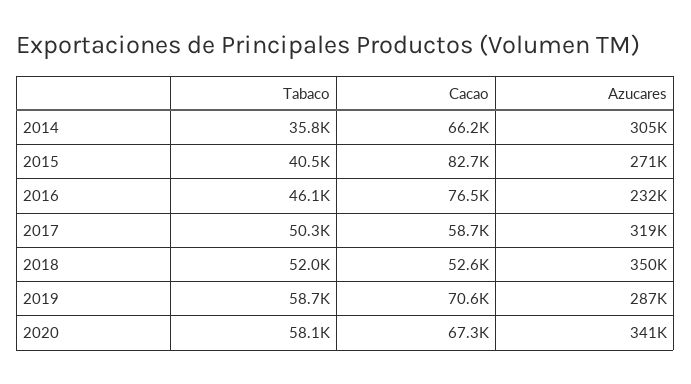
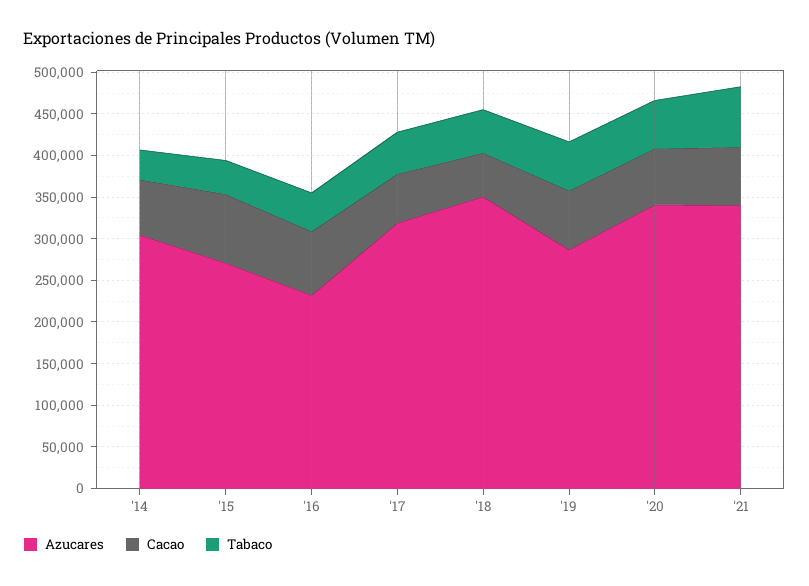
Azucares, '21: none -> 340000
Cacao, '21: none -> 70000
Tabaco, '21: none -> 70000

